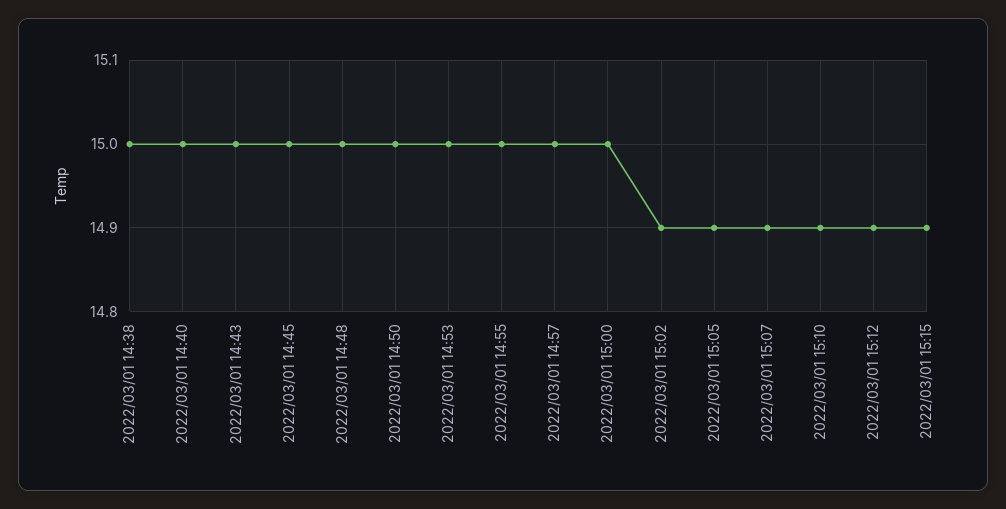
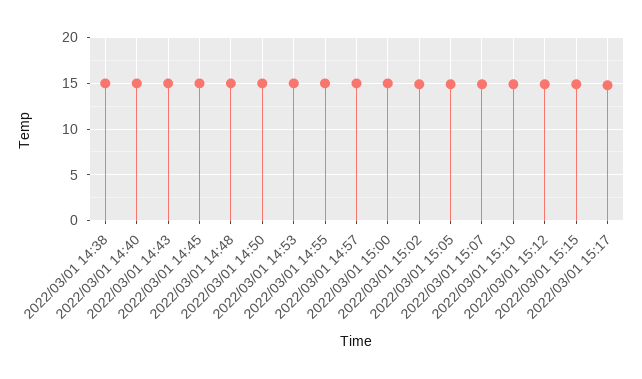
2022/03/01 15:17: none -> 15

